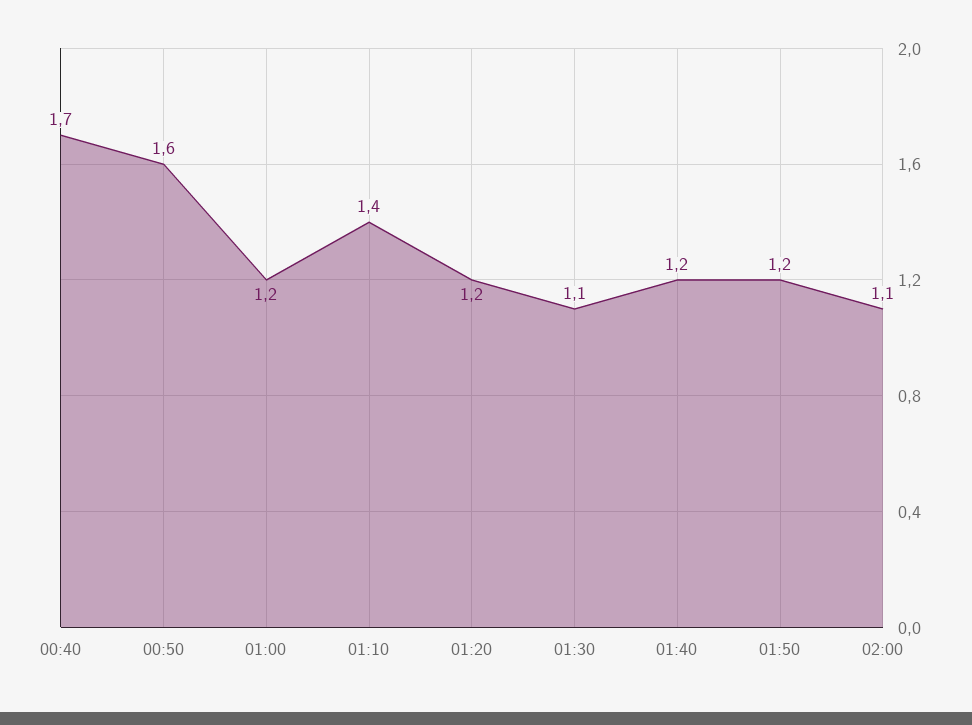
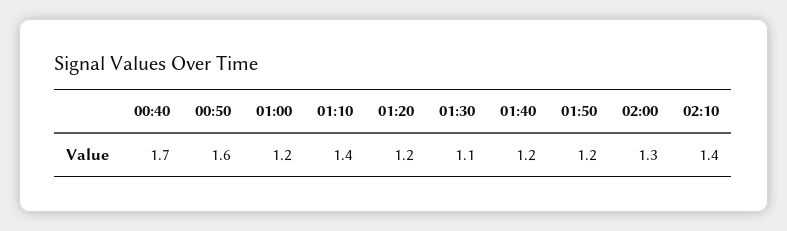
02:00: 1.1 -> 1.3
02:10: none -> 1.4

